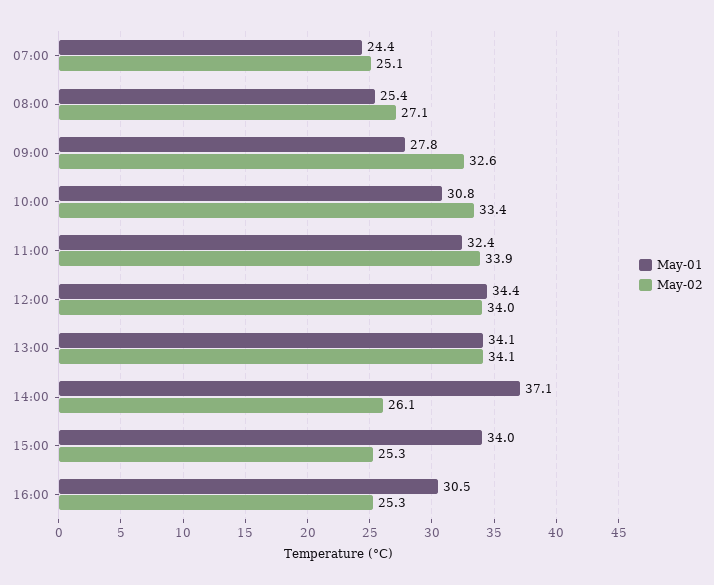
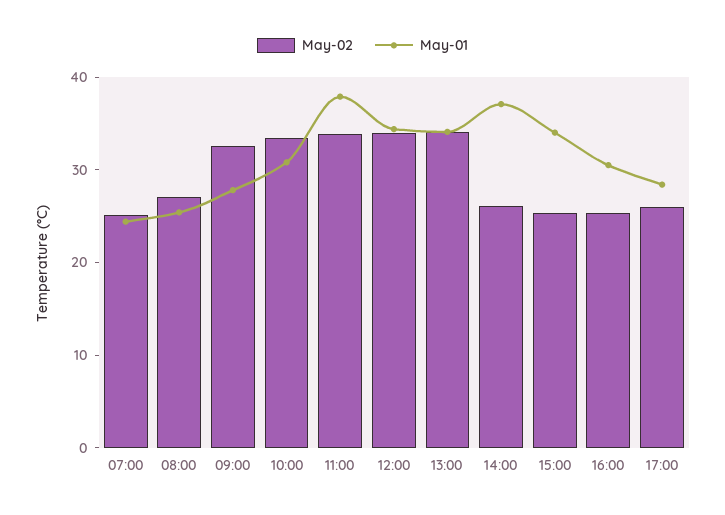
May-01, 11:00: 32.4 -> 38
May-02, 17:00: none -> 26
May-01, 17:00: none -> 28

